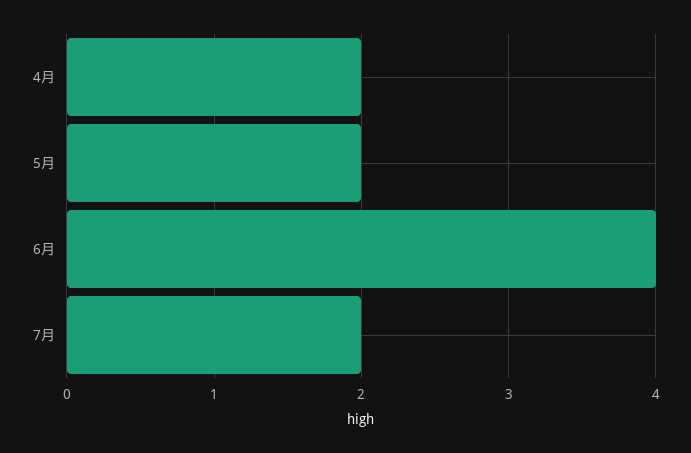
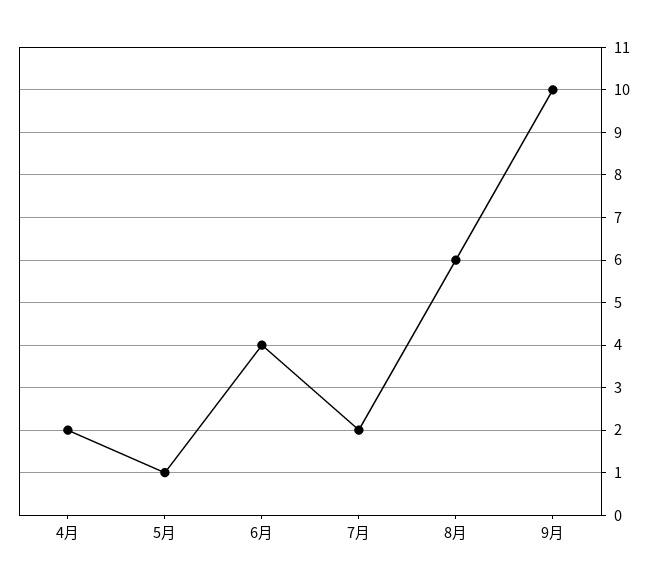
5月: 2 -> 1
8月: none -> 6
9月: none -> 10

